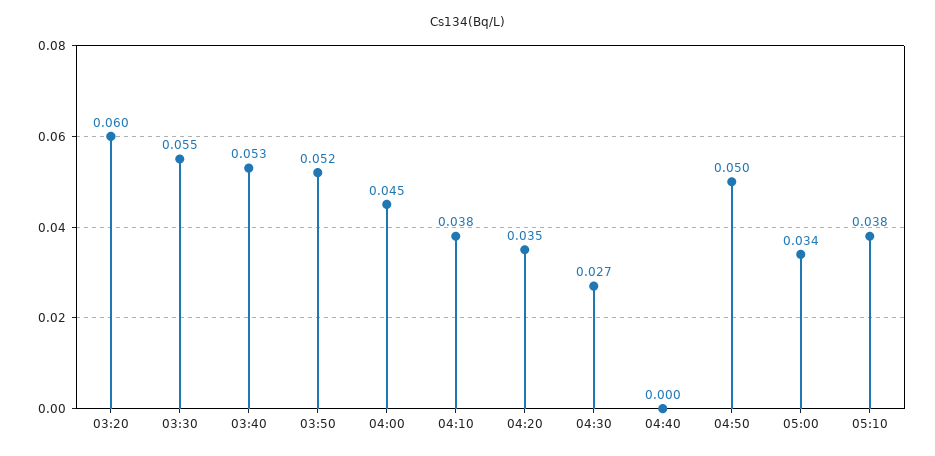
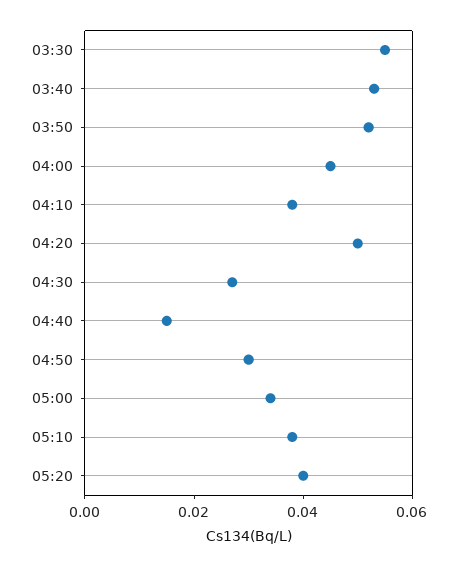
03:20: 0.06 -> none
04:20: 0.035 -> 0.05
04:40: 0 -> 0.015
04:50: 0.05 -> 0.03
05:20: none -> 0.04

